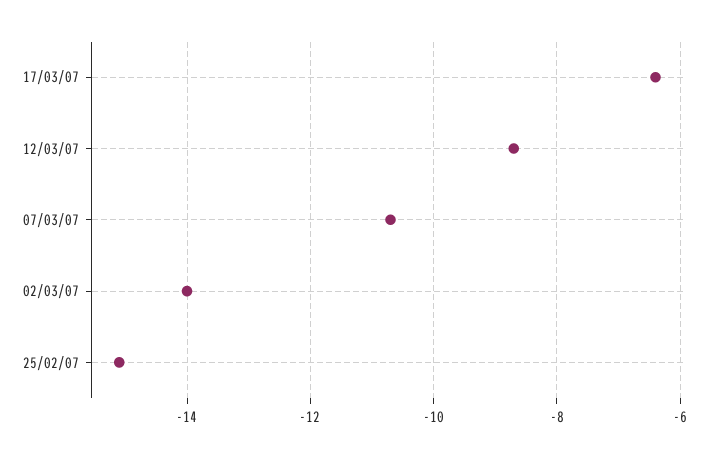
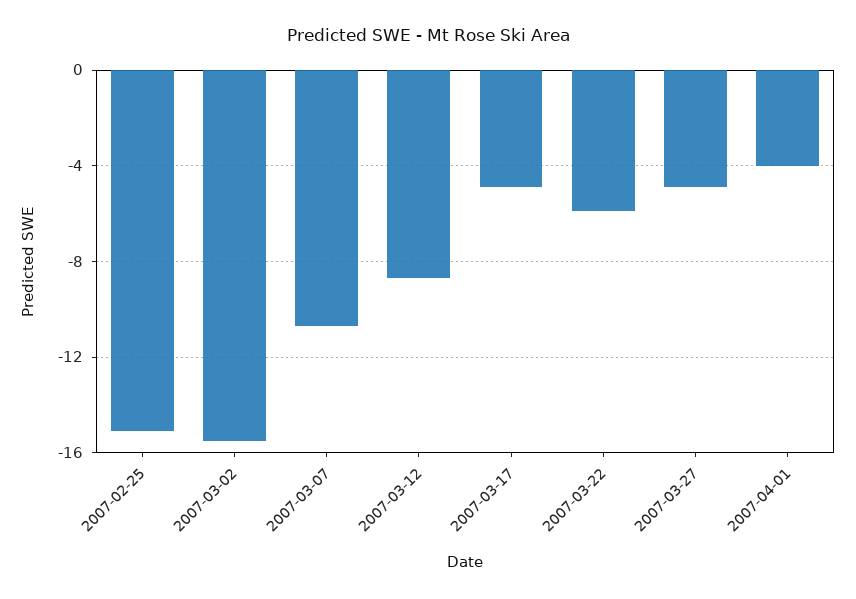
17/03/07: -6.5 -> -5
02/03/07: -14 -> -15.5
2007-03-22: none -> -6
2007-03-27: none -> -5
2007-04-01: none -> -4

